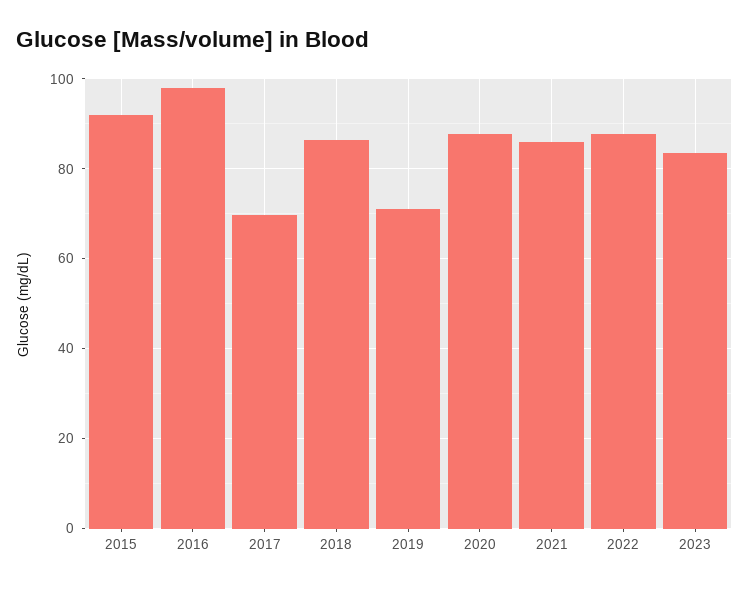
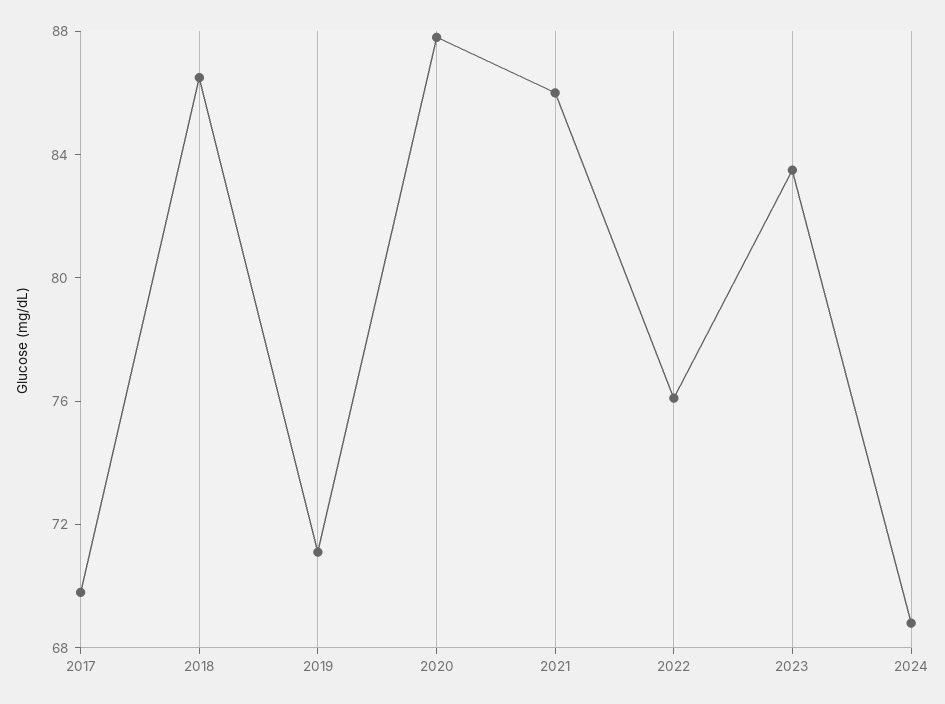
2015: 92 -> none
2016: 98 -> none
2022: 88 -> 76
2024: none -> 69

